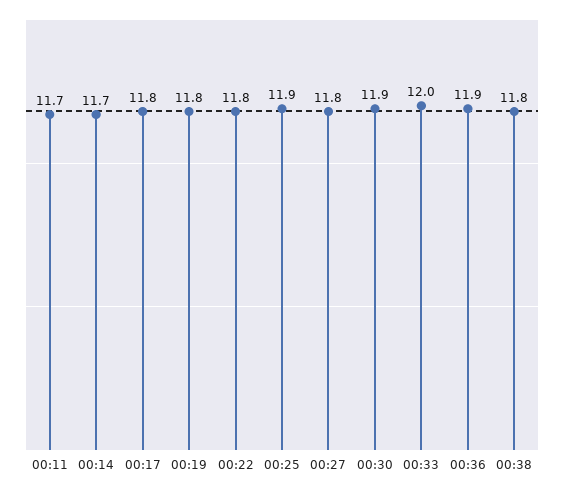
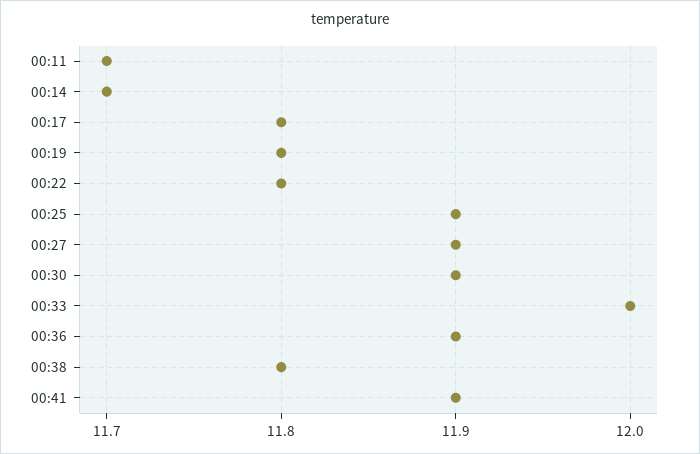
00:27: 11.8 -> 11.9
00:41: none -> 11.9

